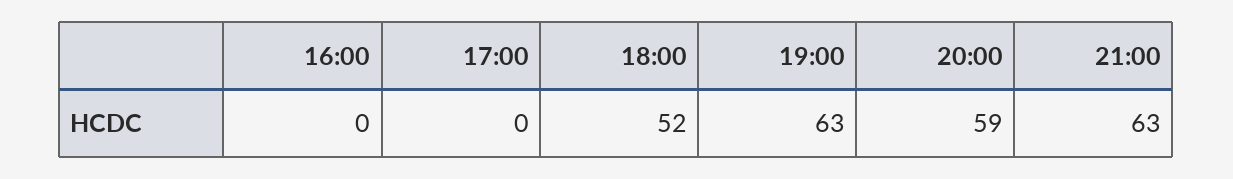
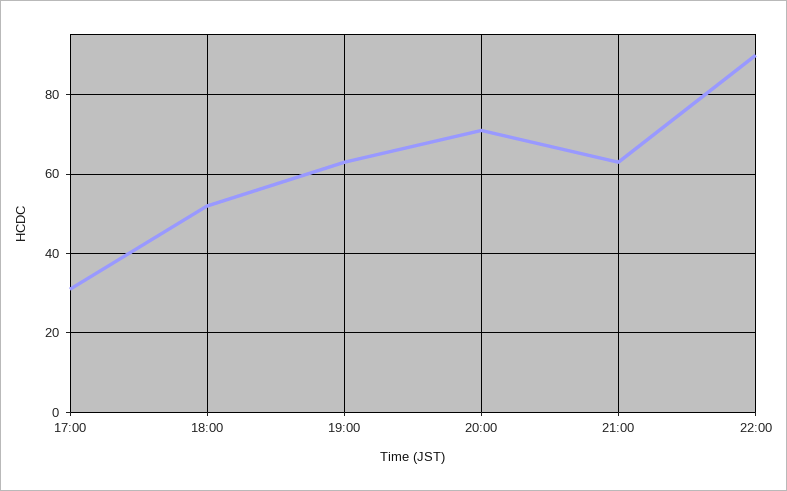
16:00: 0 -> none
17:00: 0 -> 30
20:00: 59 -> 70
22:00: none -> 90

